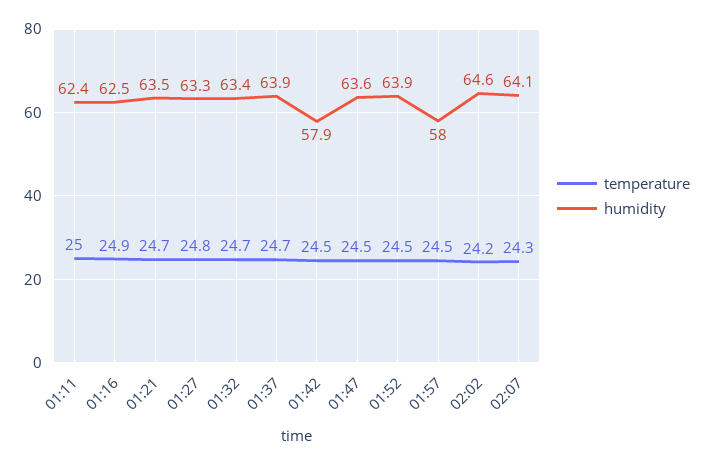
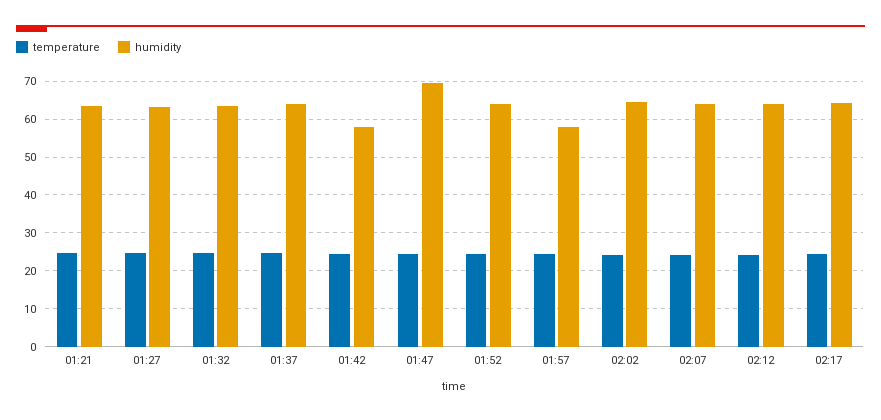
temperature, 01:11: 25 -> none
humidity, 01:11: 62.4 -> none
temperature, 01:16: 24.9 -> none
humidity, 01:16: 62.5 -> none
humidity, 01:47: 63.6 -> 70
temperature, 02:12: none -> 24
humidity, 02:12: none -> 64
temperature, 02:17: none -> 24
humidity, 02:17: none -> 64

